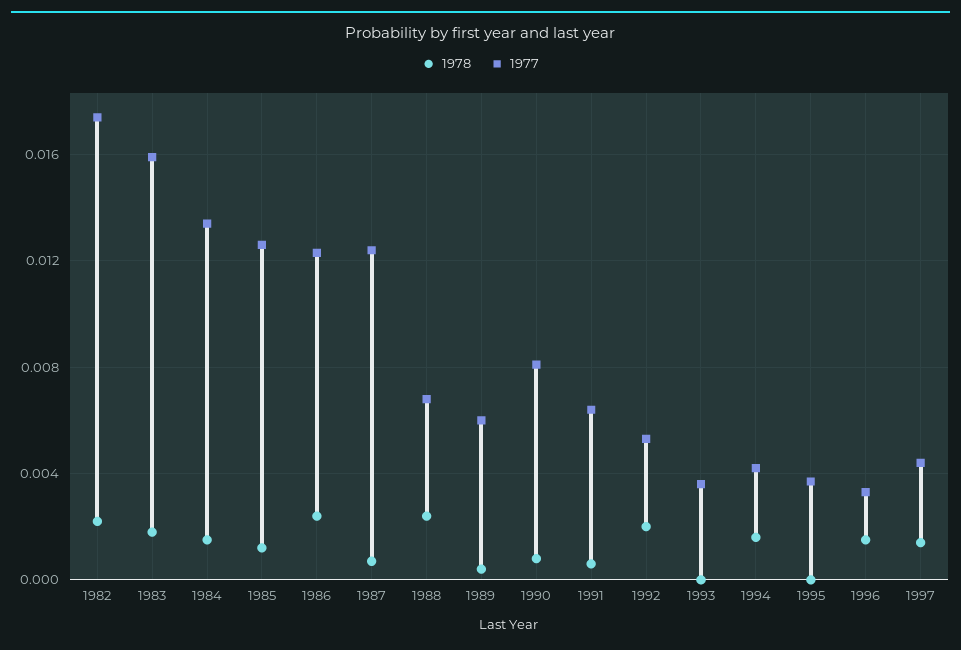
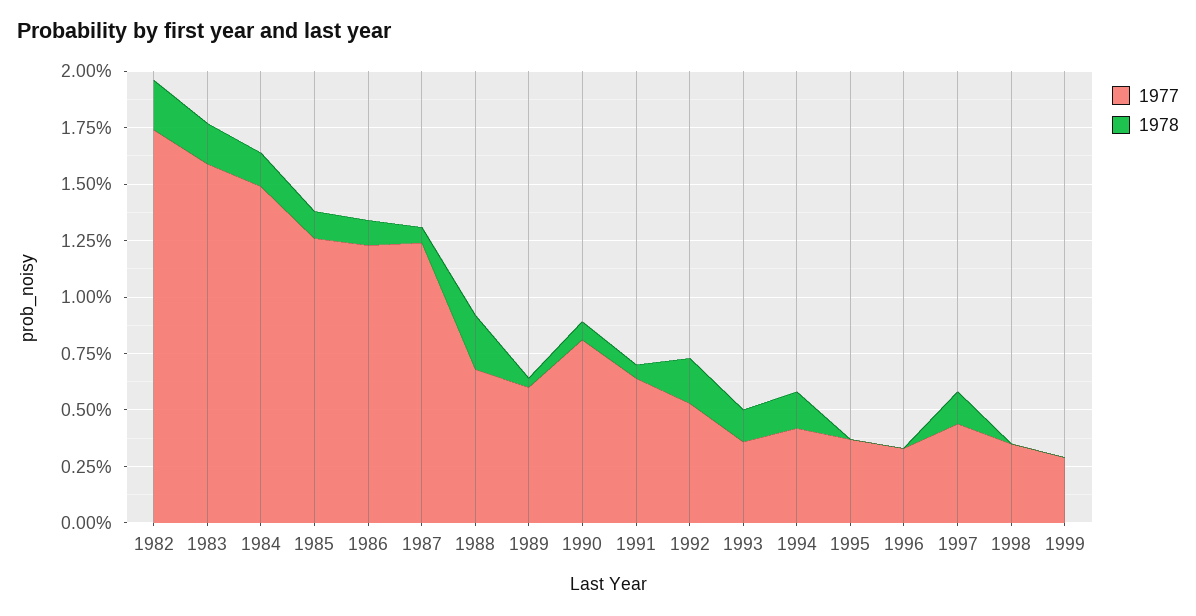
1977, 1984: 0.0135 -> 0.015
1978, 1986: 0.0025 -> 0.001
1978, 1993: 0 -> 0.0015
1978, 1996: 0.0015 -> 0
1977, 1998: none -> 0.0035
1978, 1998: none -> 0
1977, 1999: none -> 0.003
1978, 1999: none -> 0

